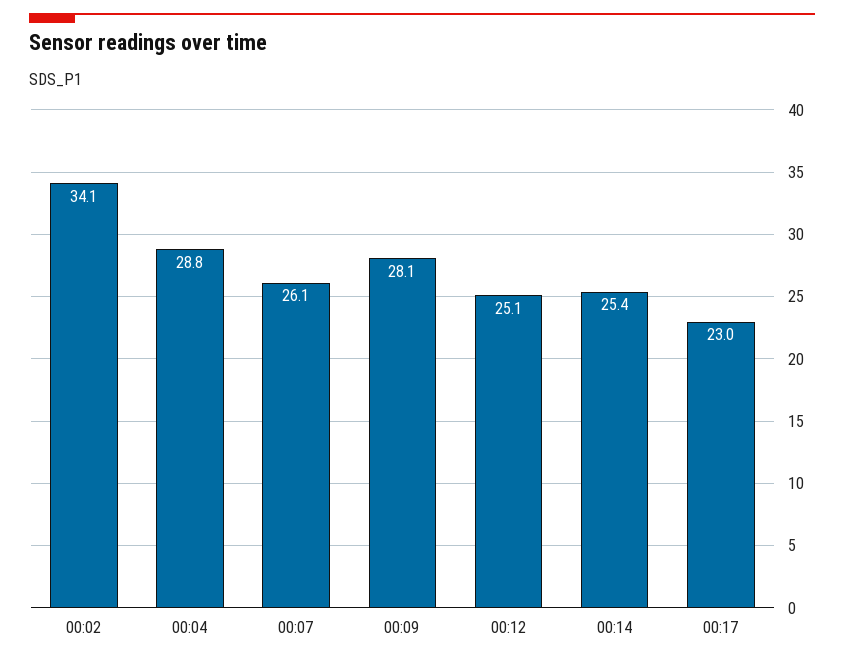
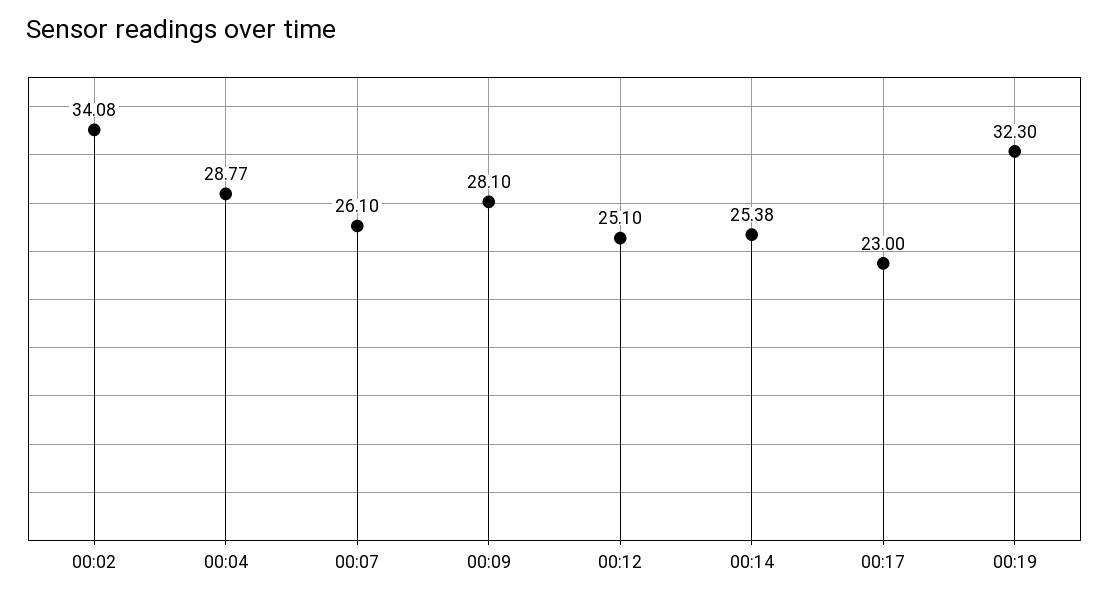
00:19: none -> 32.3

